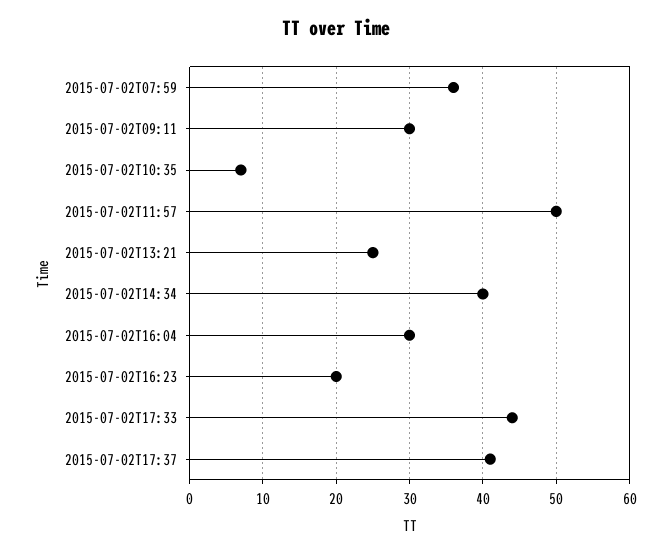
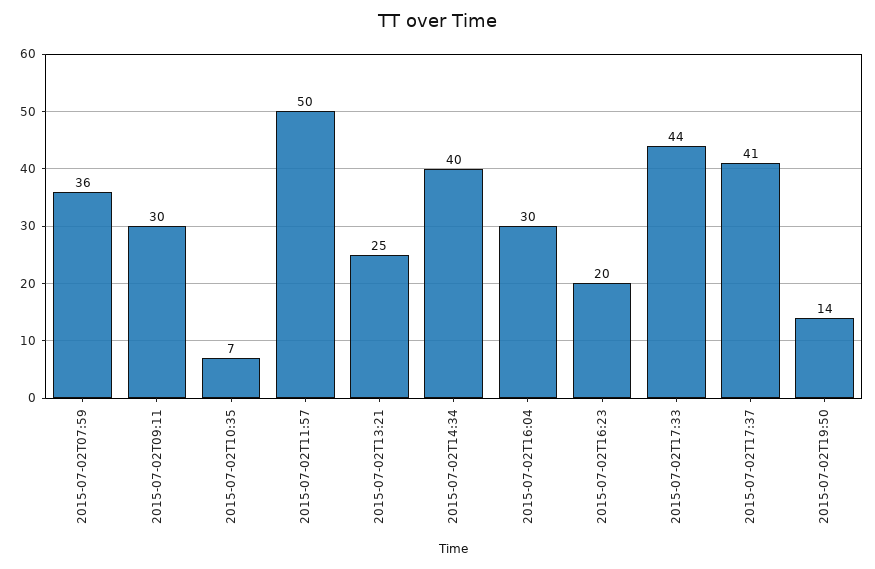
2015-07-02T19:50: none -> 14

